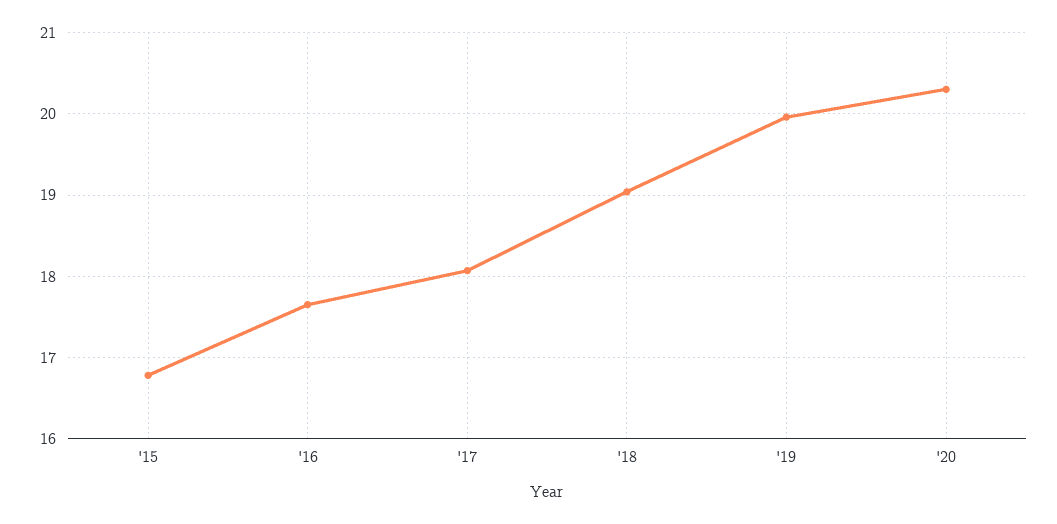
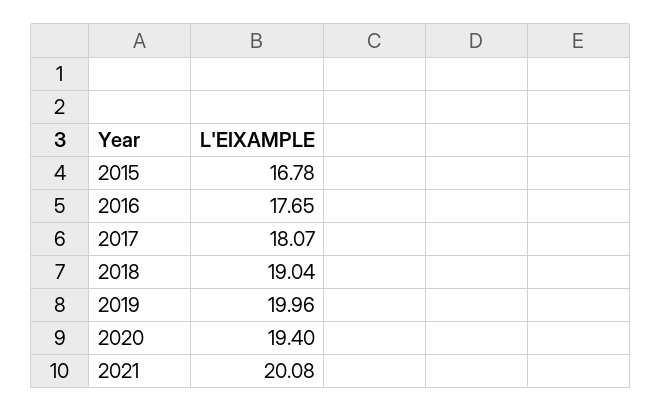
'20: 20.3 -> 19.4
2021: none -> 20.08

